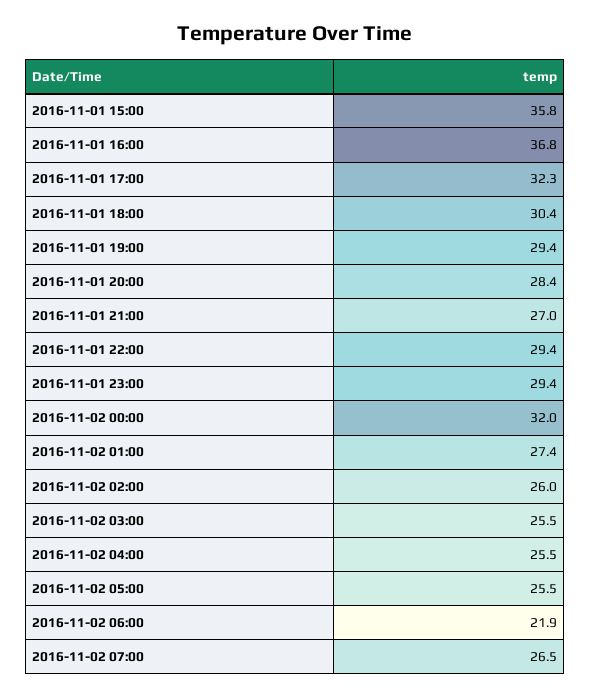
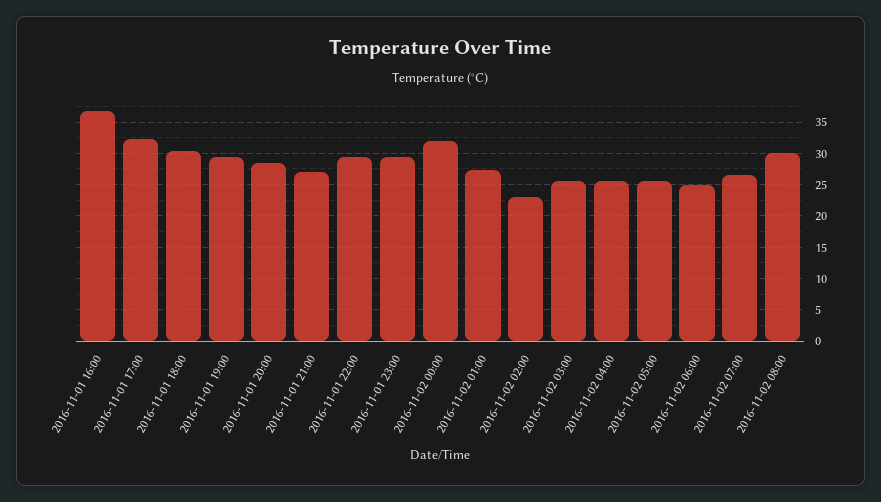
2016-11-01 15:00: 35.8 -> none
2016-11-02 02:00: 26 -> 23
2016-11-02 06:00: 21.9 -> 25
2016-11-02 08:00: none -> 30

